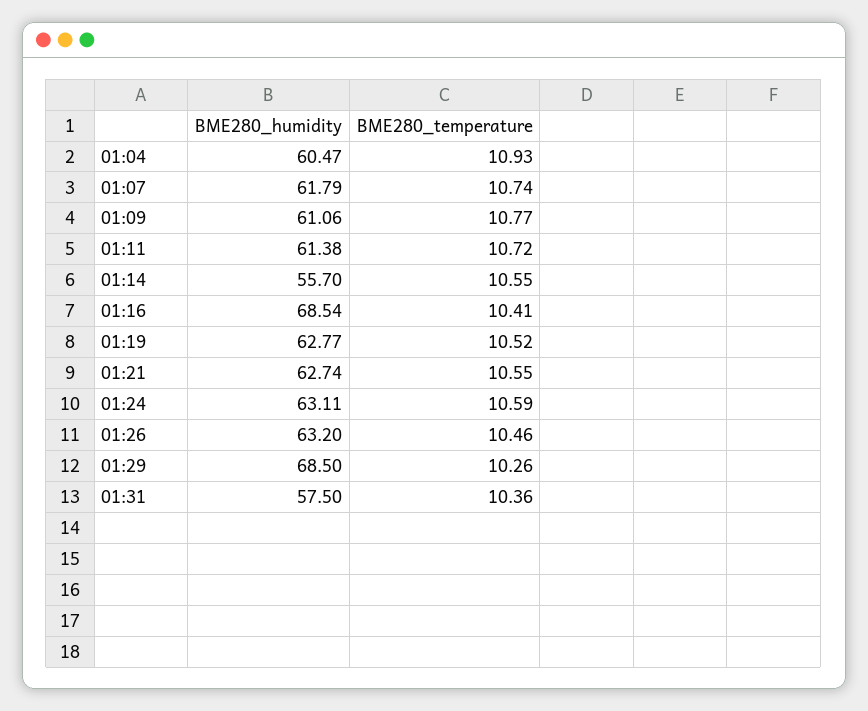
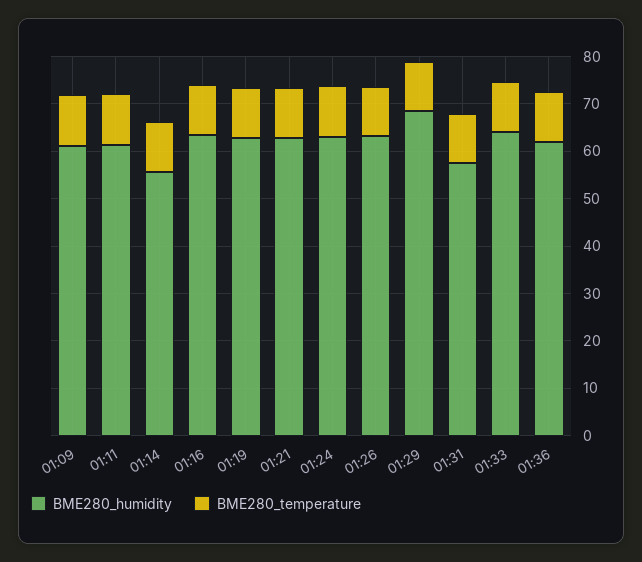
BME280_humidity, 01:04: 60.47 -> none
BME280_temperature, 01:04: 10.93 -> none
BME280_humidity, 01:07: 61.79 -> none
BME280_temperature, 01:07: 10.74 -> none
BME280_humidity, 01:16: 68.54 -> 64
BME280_humidity, 01:33: none -> 64
BME280_temperature, 01:33: none -> 10
BME280_humidity, 01:36: none -> 62
BME280_temperature, 01:36: none -> 10

